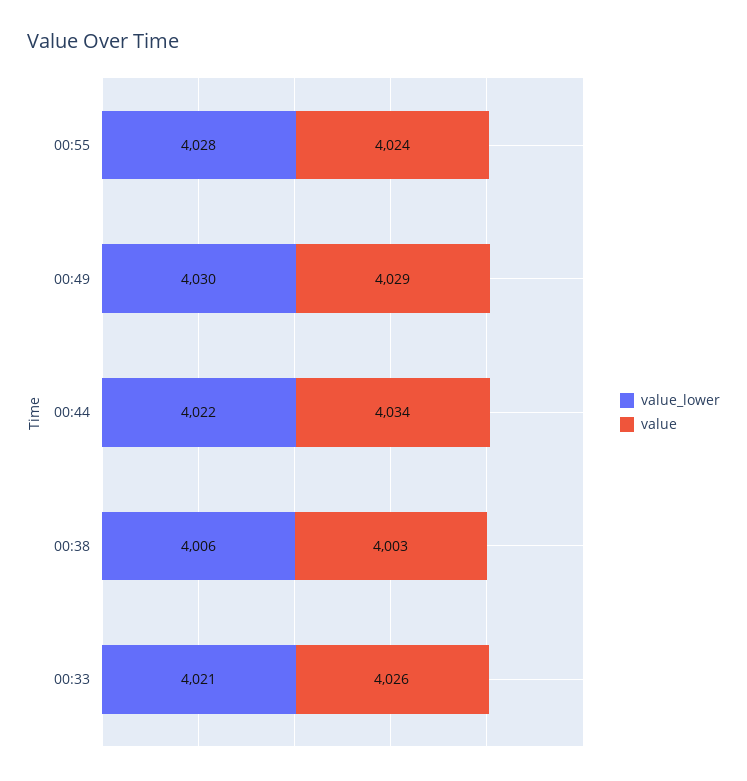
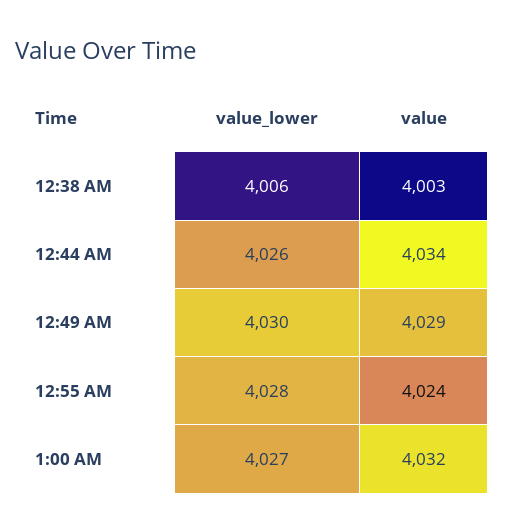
value_lower, 00:44: 4022 -> 4026
value_lower, 00:33: 4021 -> none
value, 00:33: 4026 -> none
value_lower, 1:00 AM: none -> 4027
value, 1:00 AM: none -> 4032

